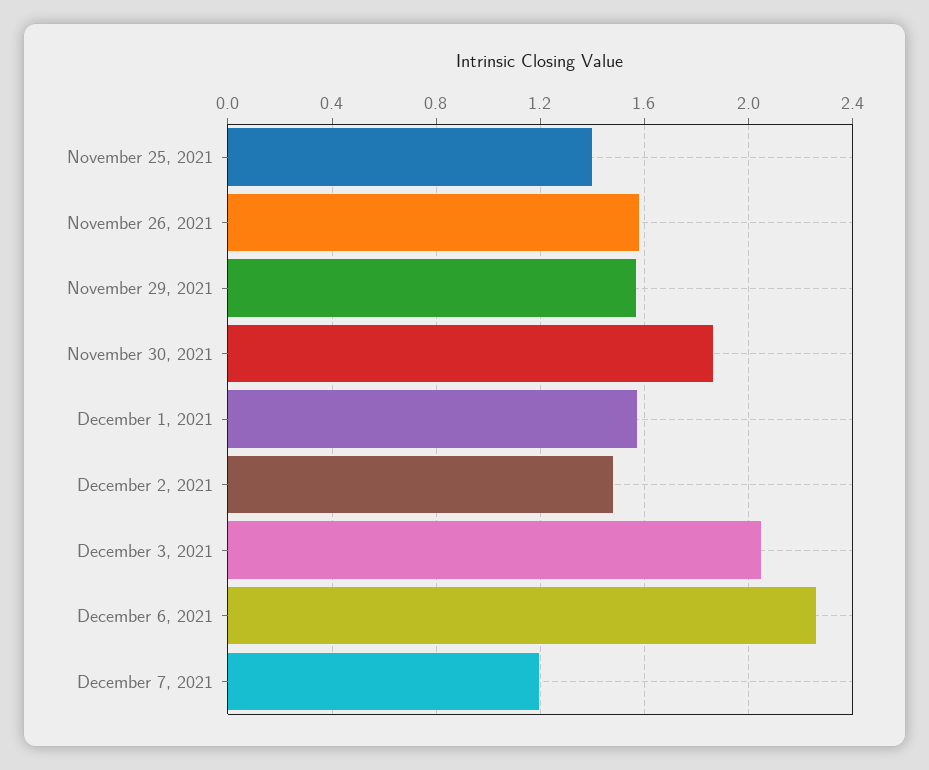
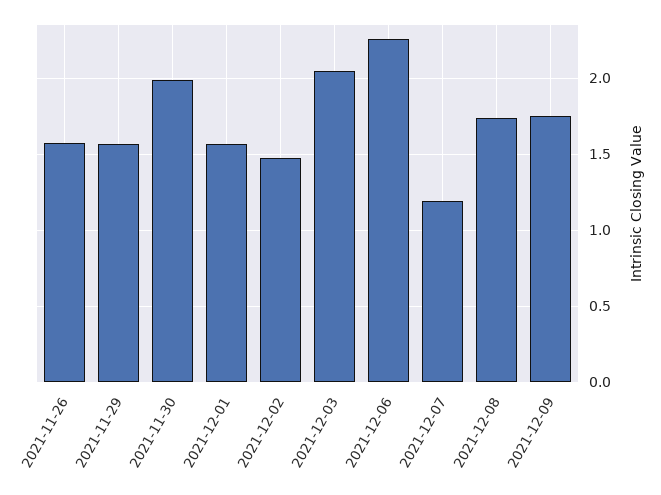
November 25, 2021: 1.4 -> none
November 30, 2021: 1.85 -> 2
2021-12-08: none -> 1.75
2021-12-09: none -> 1.75

